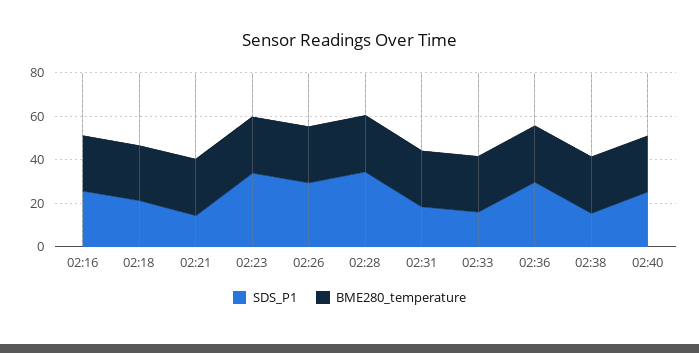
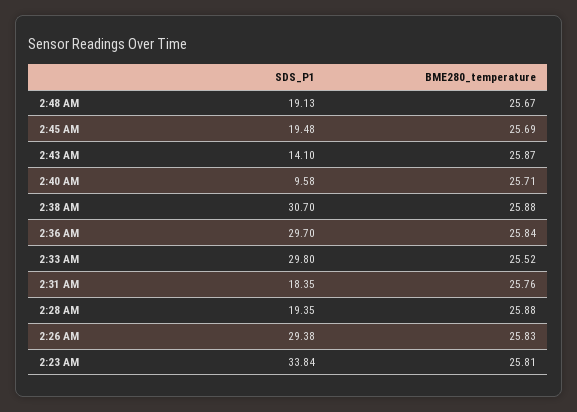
SDS_P1, 02:16: 25 -> none
BME280_temperature, 02:16: 25 -> none
SDS_P1, 02:18: 20 -> none
BME280_temperature, 02:18: 25 -> none
SDS_P1, 02:21: 15 -> none
BME280_temperature, 02:21: 25 -> none
SDS_P1, 02:28: 35 -> 19.35
SDS_P1, 02:33: 15 -> 29.8
SDS_P1, 02:38: 15 -> 30.7
SDS_P1, 02:40: 25 -> 9.58
SDS_P1, 2:48 AM: none -> 19.13
BME280_temperature, 2:48 AM: none -> 25.67
SDS_P1, 2:45 AM: none -> 19.48
BME280_temperature, 2:45 AM: none -> 25.69
SDS_P1, 2:43 AM: none -> 14.1
BME280_temperature, 2:43 AM: none -> 25.87

